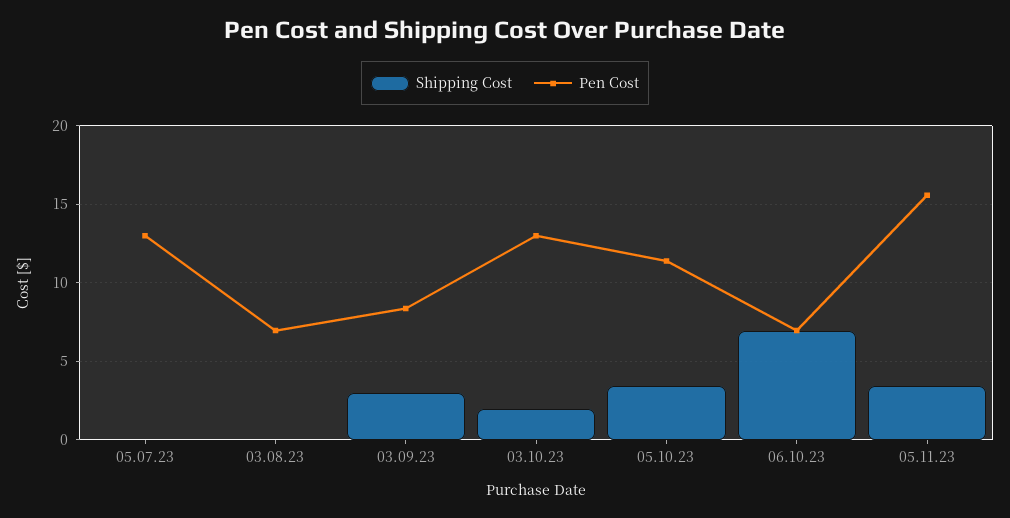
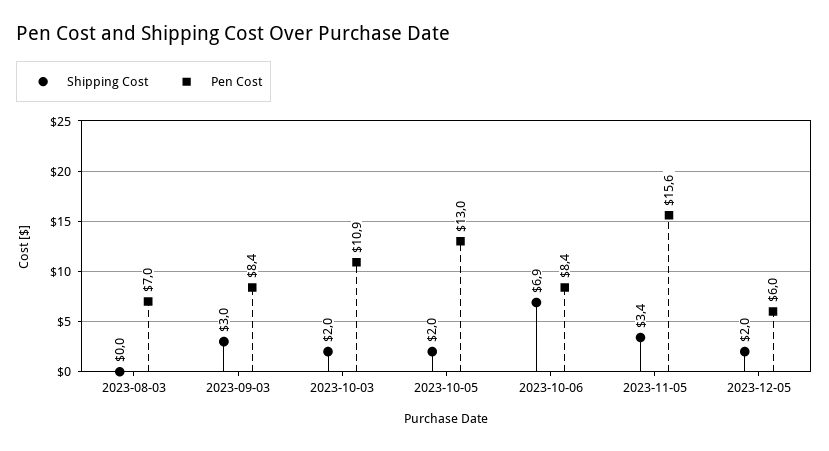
Shipping Cost, 05.07.23: 0 -> none
Pen Cost, 05.07.23: 13 -> none
Pen Cost, 03.10.23: 13 -> 10.9
Shipping Cost, 05.10.23: 3.5 -> 2
Pen Cost, 05.10.23: 11.5 -> 13
Pen Cost, 06.10.23: 7 -> 8.4
Shipping Cost, 2023-12-05: none -> 2
Pen Cost, 2023-12-05: none -> 6

